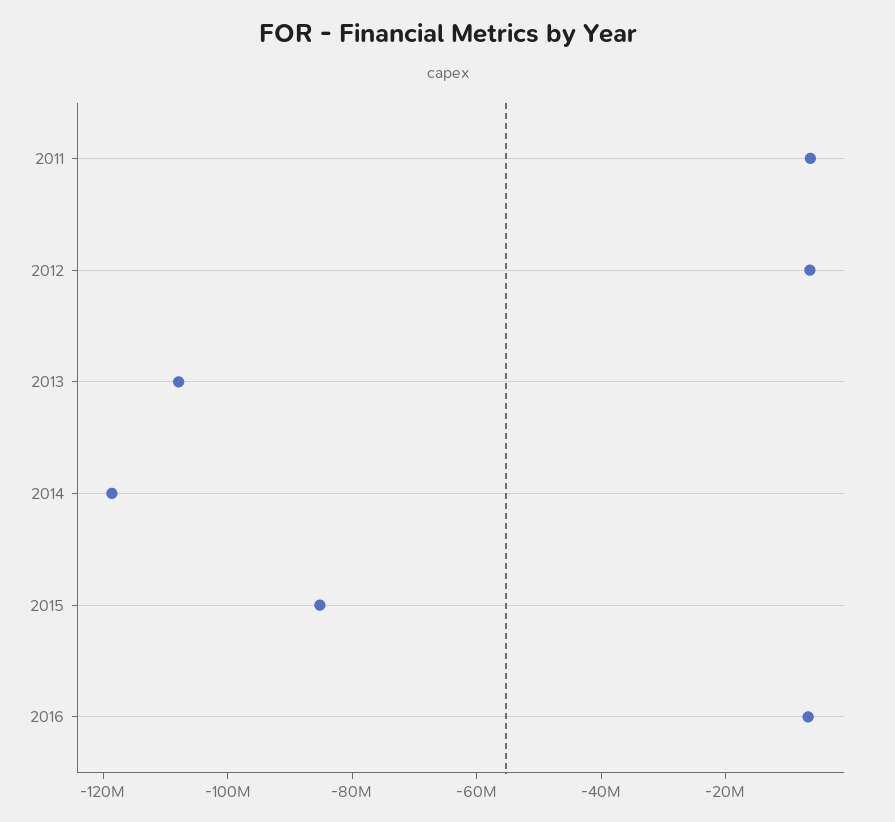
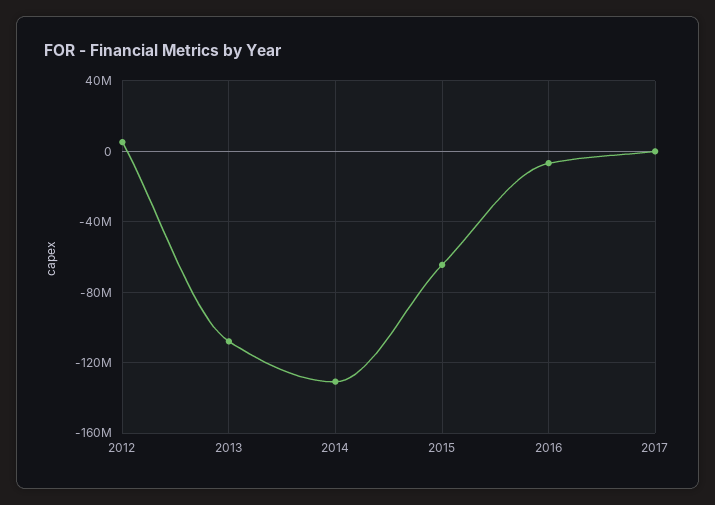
2011: -5000000 -> none
2012: -5000000 -> 5000000
2014: -120000000 -> -130000000
2015: -85000000 -> -65000000
2017: none -> 0

